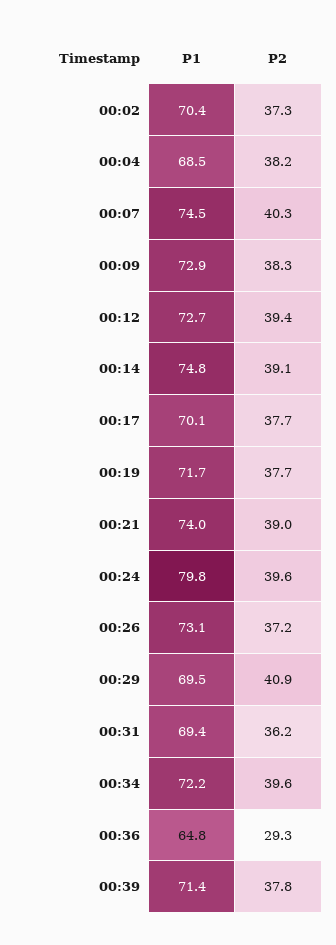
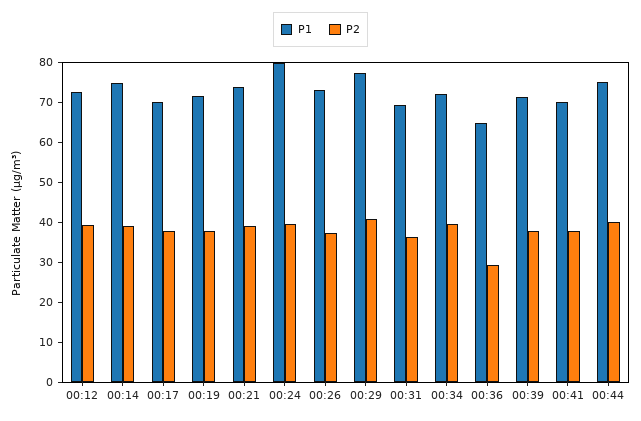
P1, 00:02: 70.4 -> none
P2, 00:02: 37.3 -> none
P1, 00:04: 68.5 -> none
P2, 00:04: 38.2 -> none
P1, 00:07: 74.5 -> none
P2, 00:07: 40.3 -> none
P1, 00:09: 72.9 -> none
P2, 00:09: 38.3 -> none
P1, 00:29: 69.5 -> 77.5
P1, 00:41: none -> 70
P2, 00:41: none -> 37.5
P1, 00:44: none -> 75
P2, 00:44: none -> 40

